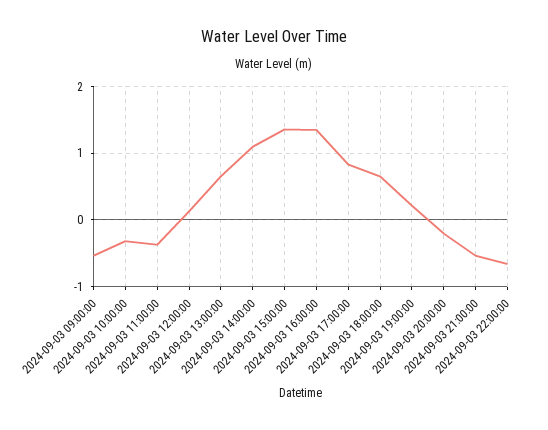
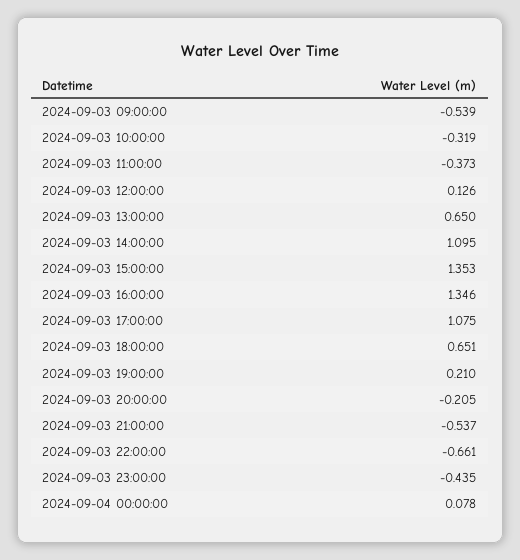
2024-09-03 17:00:00: 0.8 -> 1.075
2024-09-03 23:00:00: none -> -0.435
2024-09-04 00:00:00: none -> 0.078

